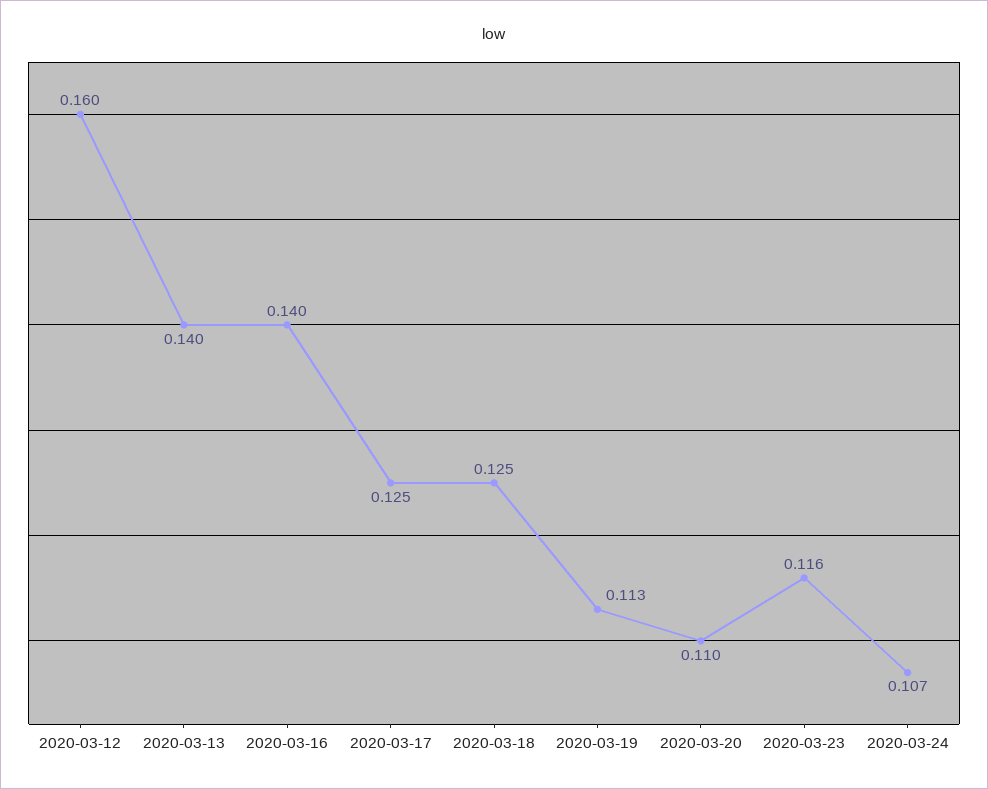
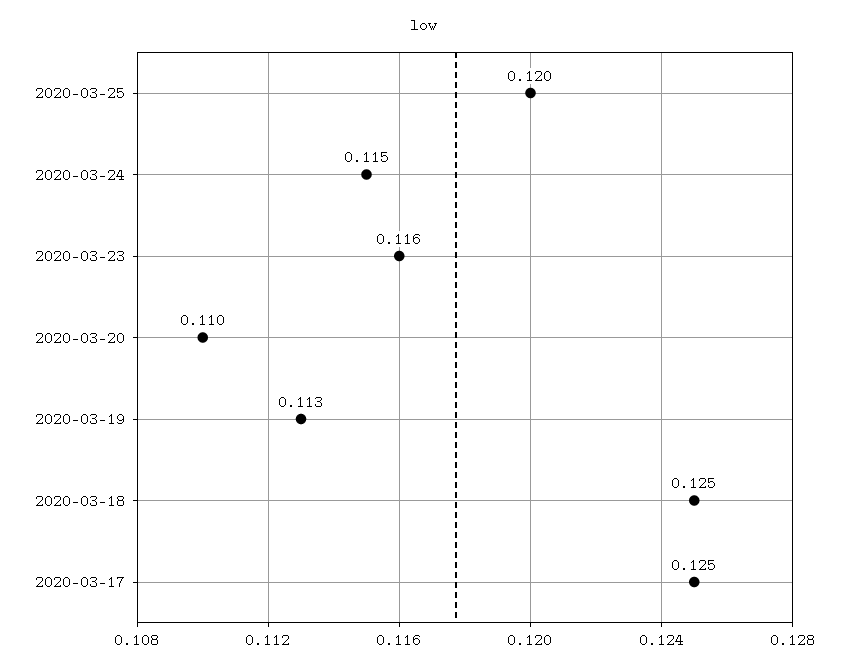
2020-03-12: 0.16 -> none
2020-03-13: 0.14 -> none
2020-03-16: 0.14 -> none
2020-03-24: 0.107 -> 0.115
2020-03-25: none -> 0.12

